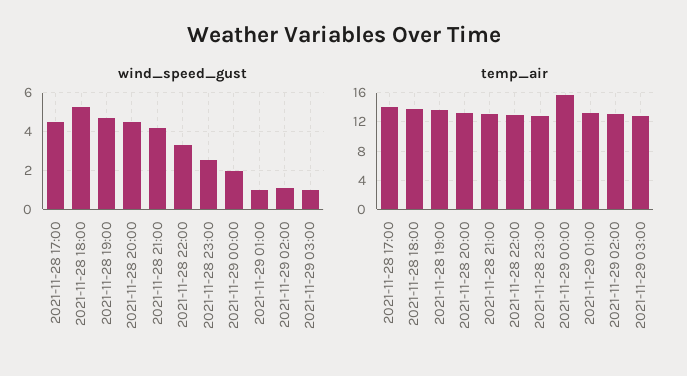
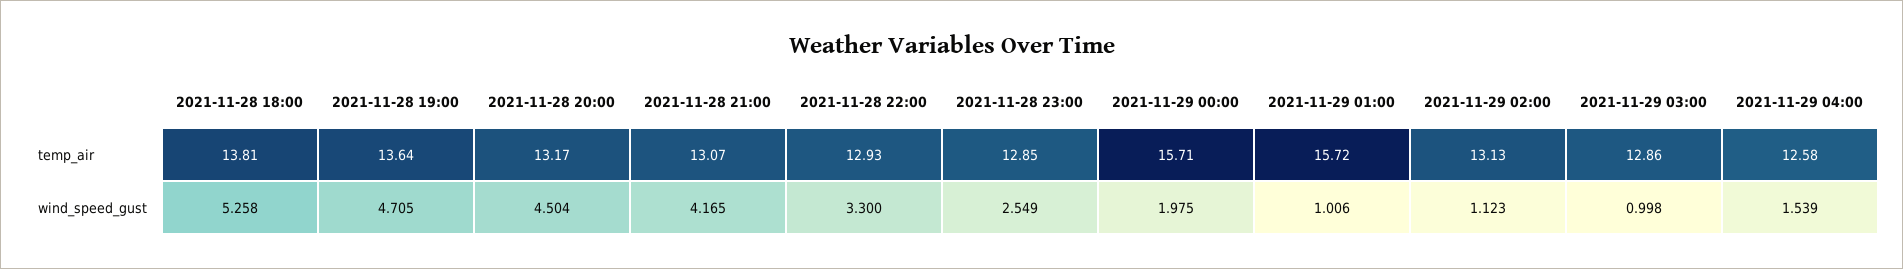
wind_speed_gust, 2021-11-28 17:00: 4.5 -> none
temp_air, 2021-11-28 17:00: 14 -> none
temp_air, 2021-11-29 01:00: 13 -> 15.72
temp_air, 2021-11-29 04:00: none -> 12.58
wind_speed_gust, 2021-11-29 04:00: none -> 1.539

